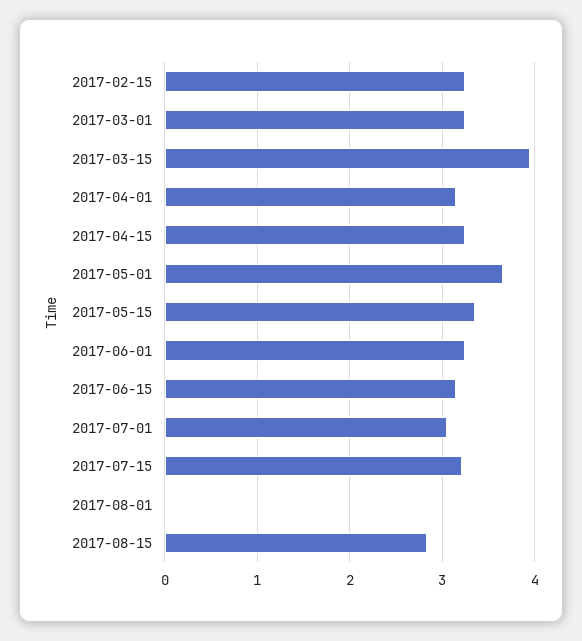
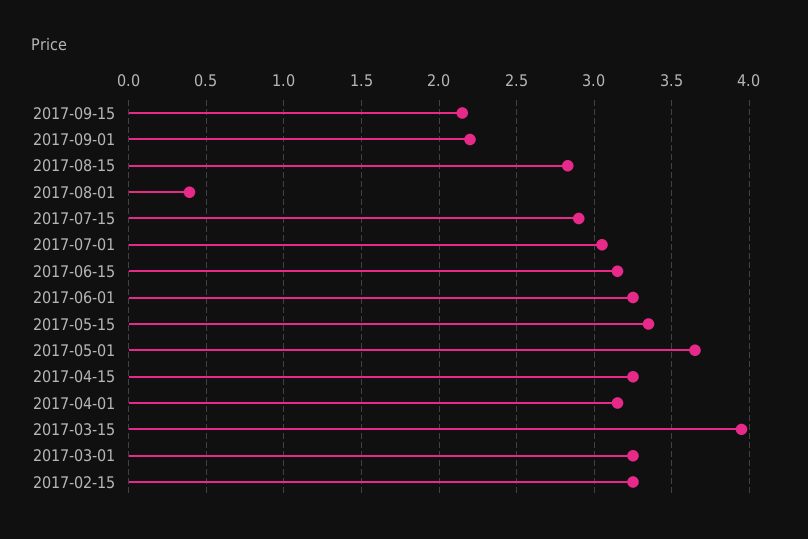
2017-07-15: 3.2 -> 2.9
2017-08-01: 0 -> 0.4
2017-09-15: none -> 2.15
2017-09-01: none -> 2.2

